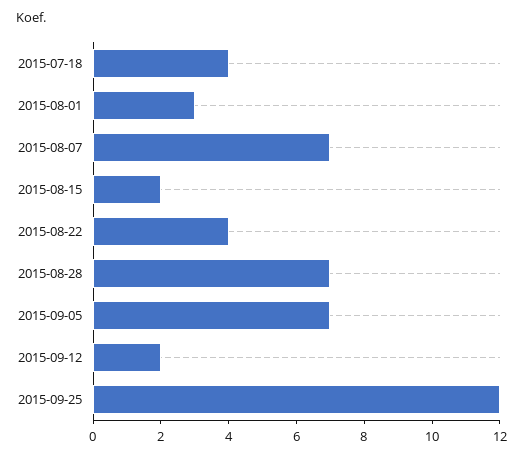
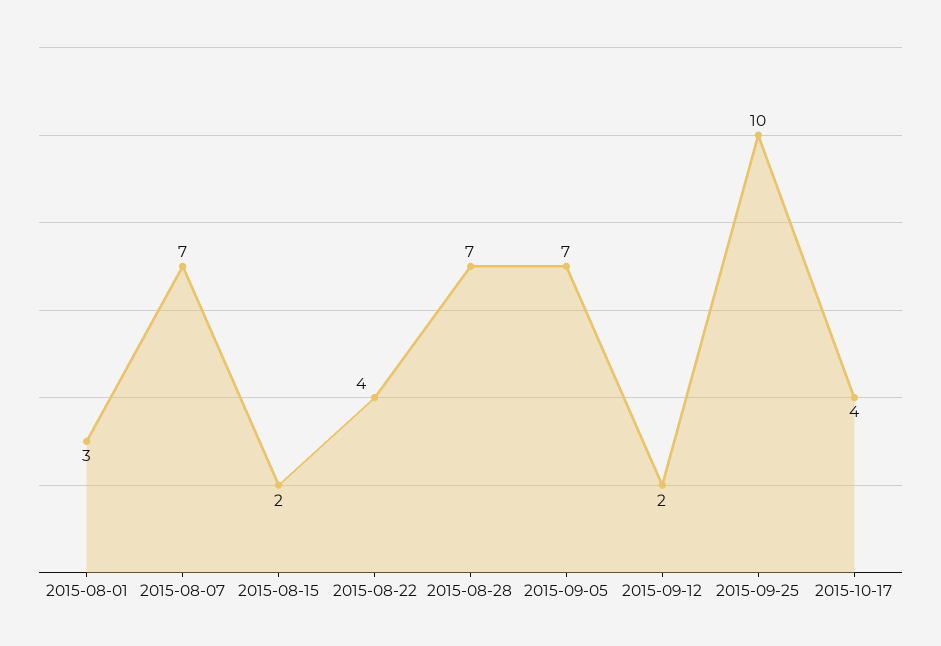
2015-07-18: 4 -> none
2015-09-25: 12 -> 10
2015-10-17: none -> 4

